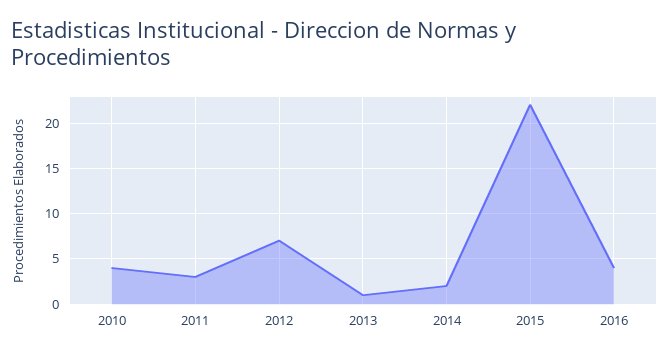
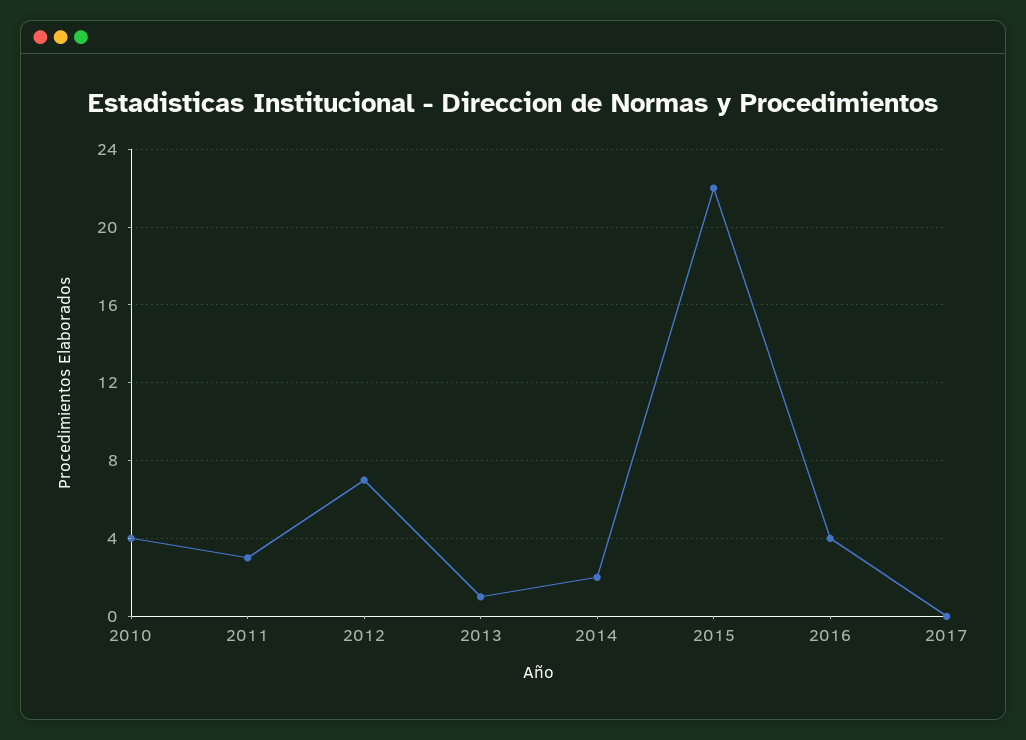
2017: none -> 0

